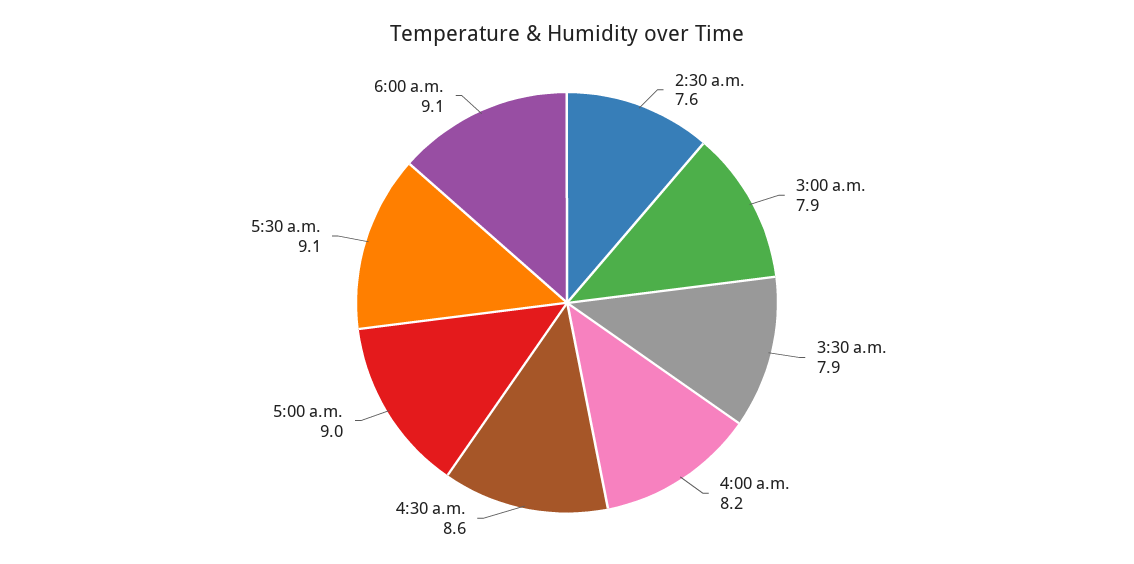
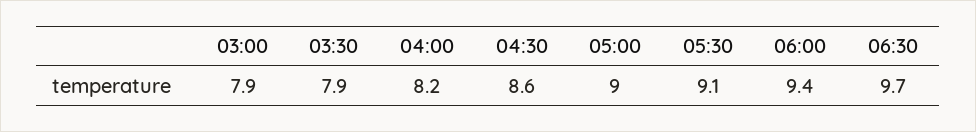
2:30 a.m.: 7.6 -> none
6:00 a.m.: 9.1 -> 9.4
06:30: none -> 9.7

